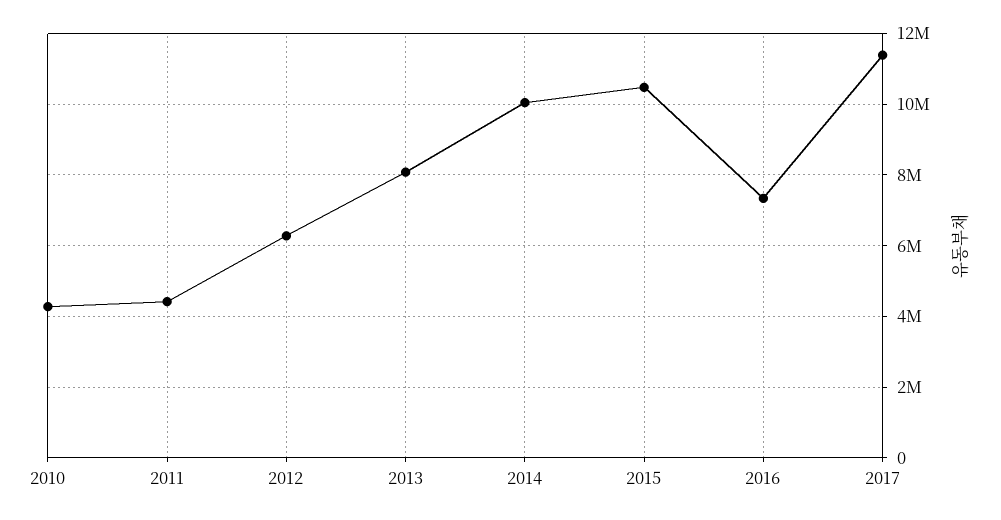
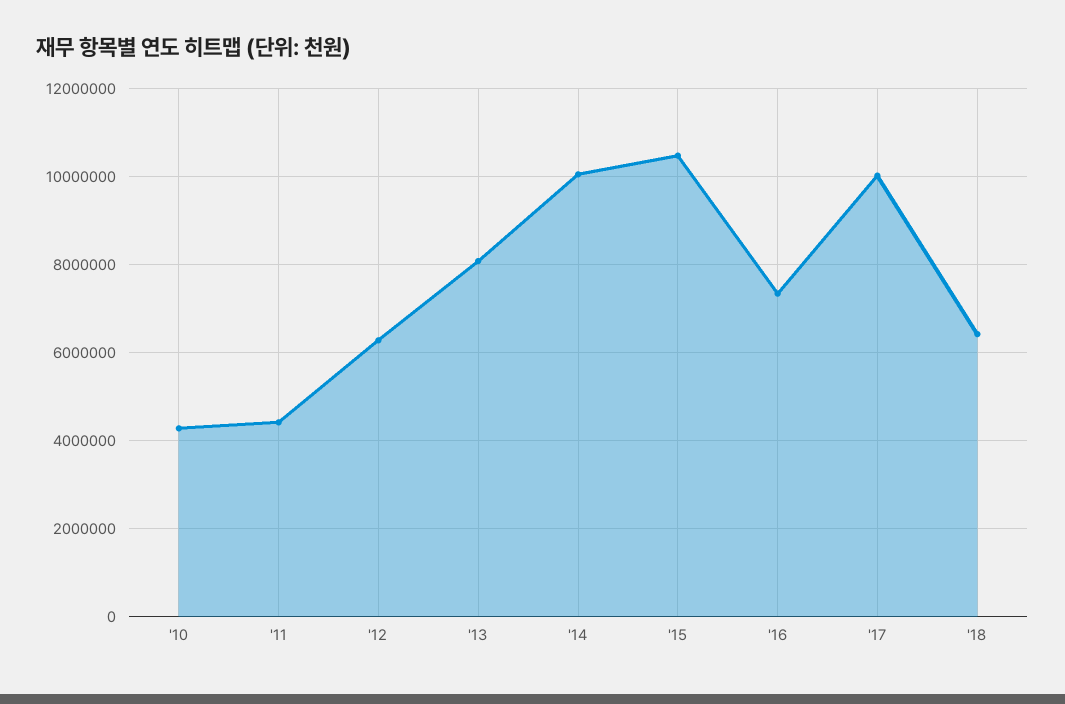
2017: 11400000 -> 10000000
'18: none -> 6400000

